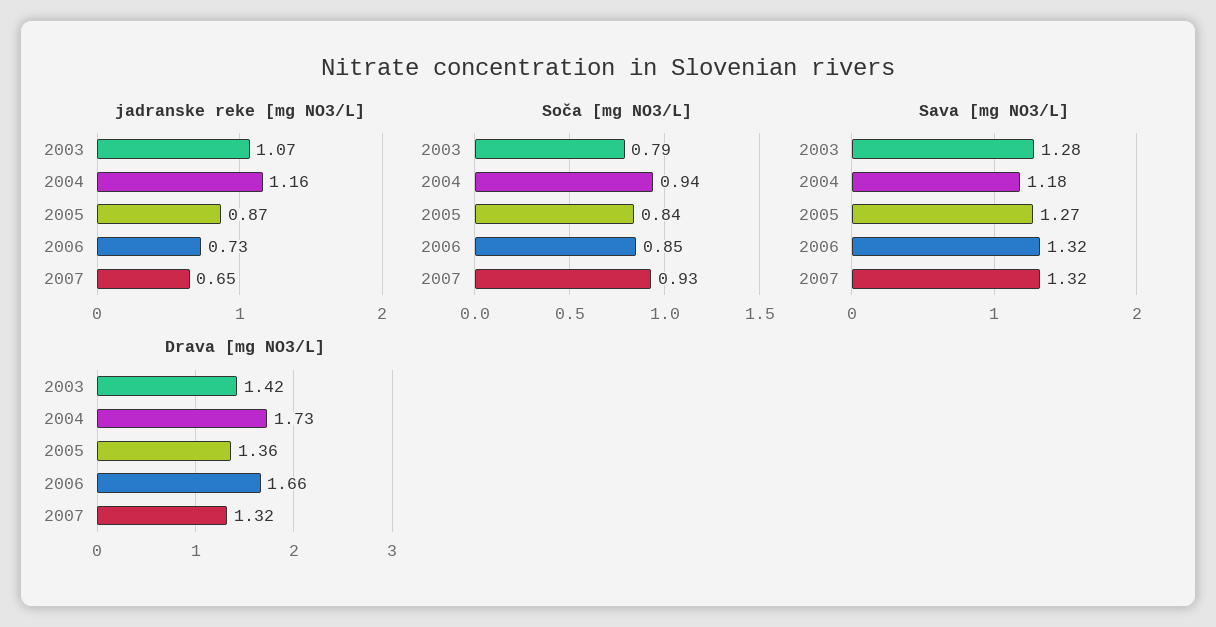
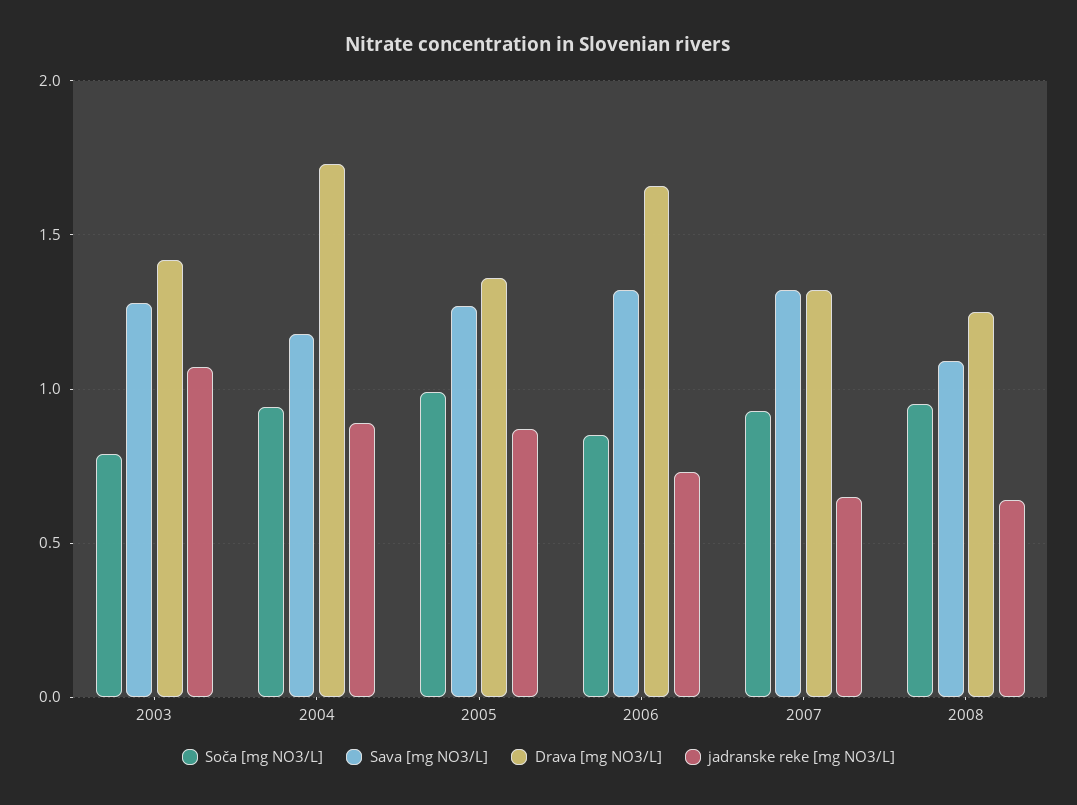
jadranske reke [mg NO3/L], 2004: 1.16 -> 0.9
Soča [mg NO3/L], 2005: 0.84 -> 1
Soča [mg NO3/L], 2008: none -> 0.95
Sava [mg NO3/L], 2008: none -> 1.1
Drava [mg NO3/L], 2008: none -> 1.25
jadranske reke [mg NO3/L], 2008: none -> 0.65

